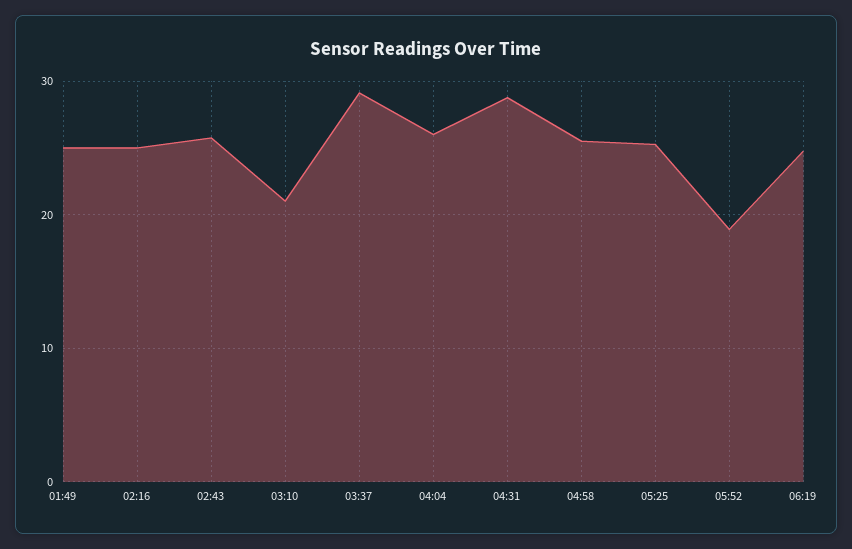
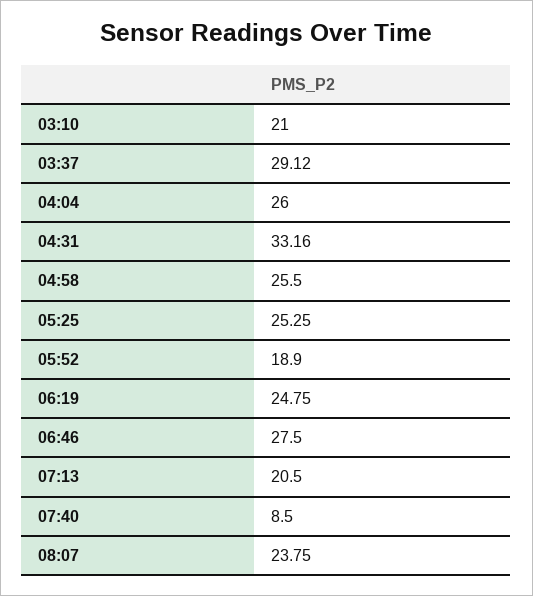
01:49: 25 -> none
02:16: 25 -> none
02:43: 26 -> none
04:31: 29 -> 33.16
06:46: none -> 27.5
07:13: none -> 20.5
07:40: none -> 8.5
08:07: none -> 23.75

